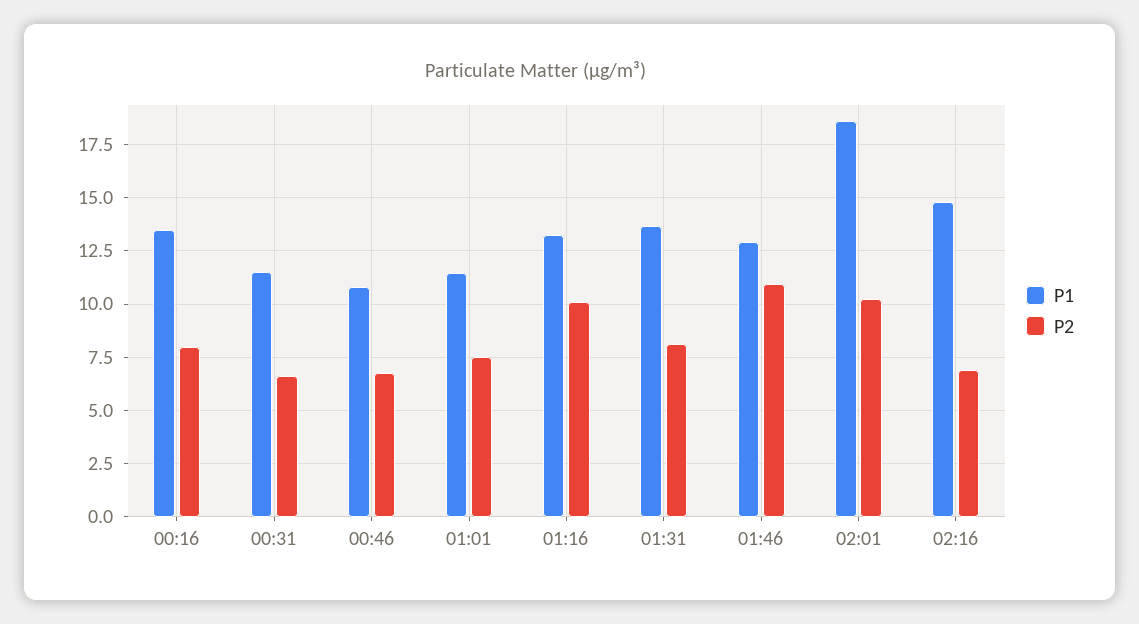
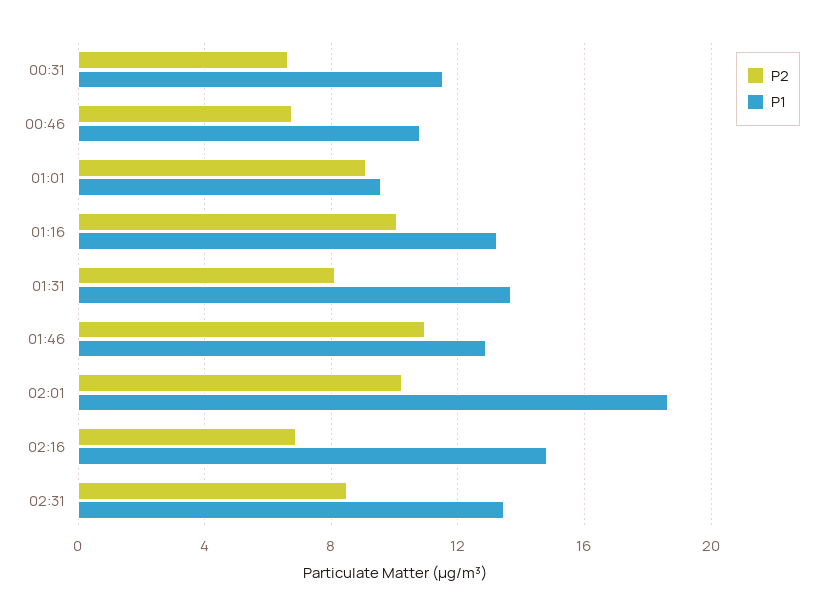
P1, 00:16: 13.5 -> none
P2, 00:16: 8 -> none
P1, 01:01: 11.5 -> 9.5
P2, 01:01: 7.5 -> 9
P2, 02:31: none -> 8.5
P1, 02:31: none -> 13.5

